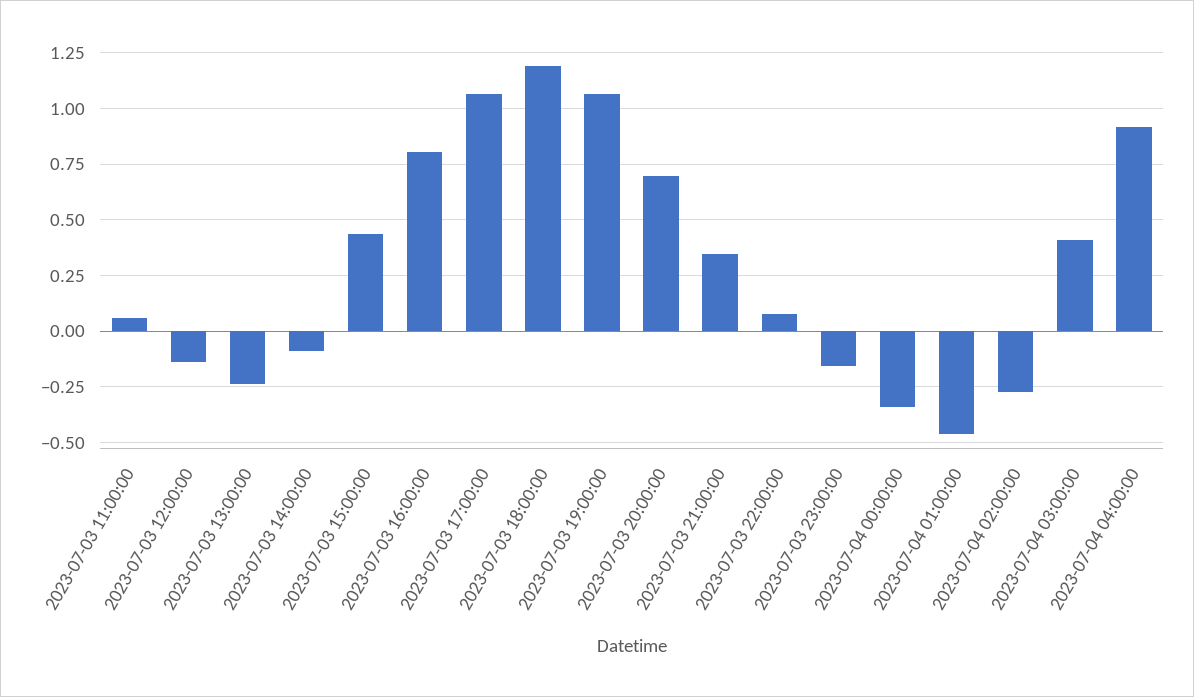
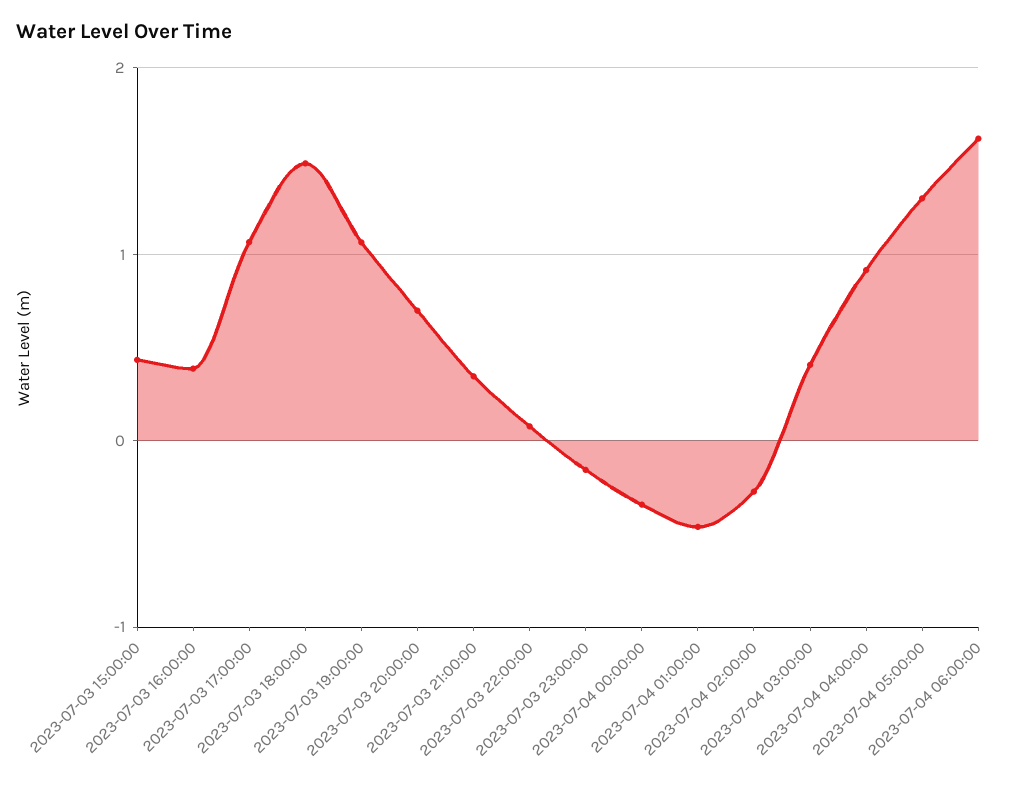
2023-07-03 11:00:00: 0.05 -> none
2023-07-03 12:00:00: -0.15 -> none
2023-07-03 13:00:00: -0.25 -> none
2023-07-03 14:00:00: -0.1 -> none
2023-07-03 16:00:00: 0.8 -> 0.4
2023-07-03 18:00:00: 1.2 -> 1.5
2023-07-04 05:00:00: none -> 1.3
2023-07-04 06:00:00: none -> 1.6

